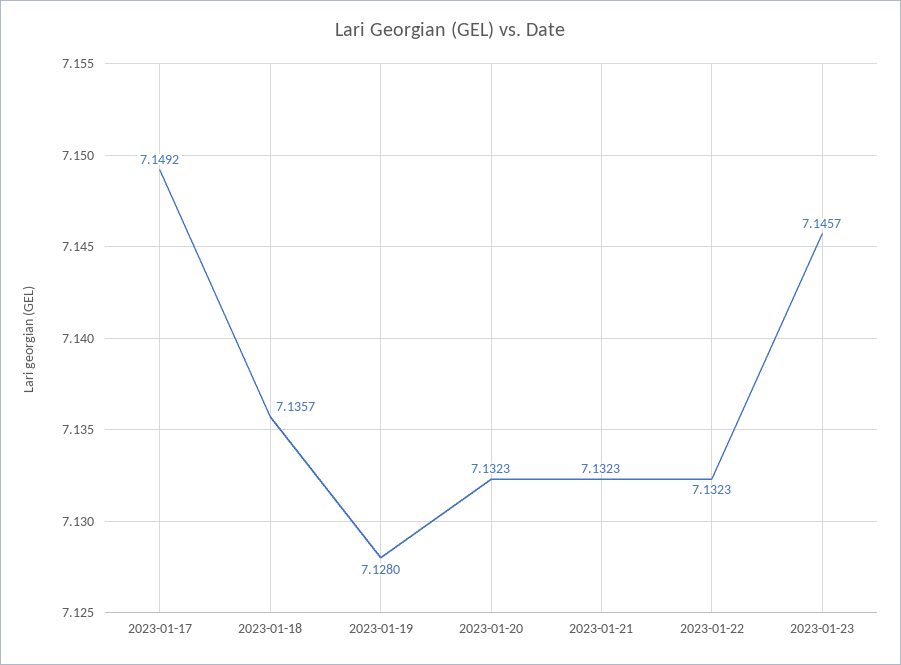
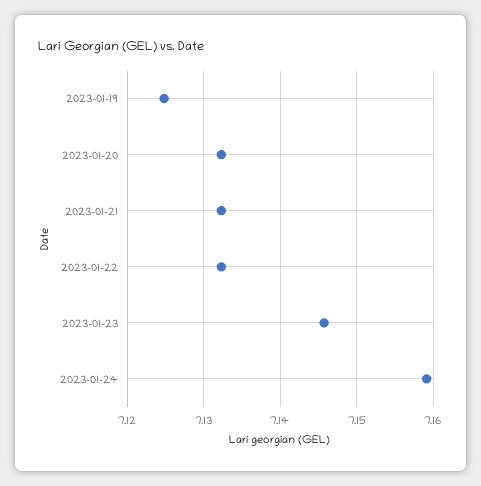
2023-01-17: 7.1492 -> none
2023-01-18: 7.1357 -> none
2023-01-19: 7.128 -> 7.125
2023-01-24: none -> 7.159

